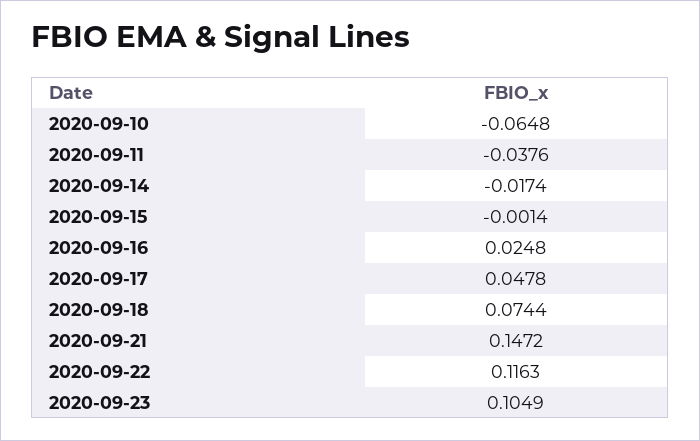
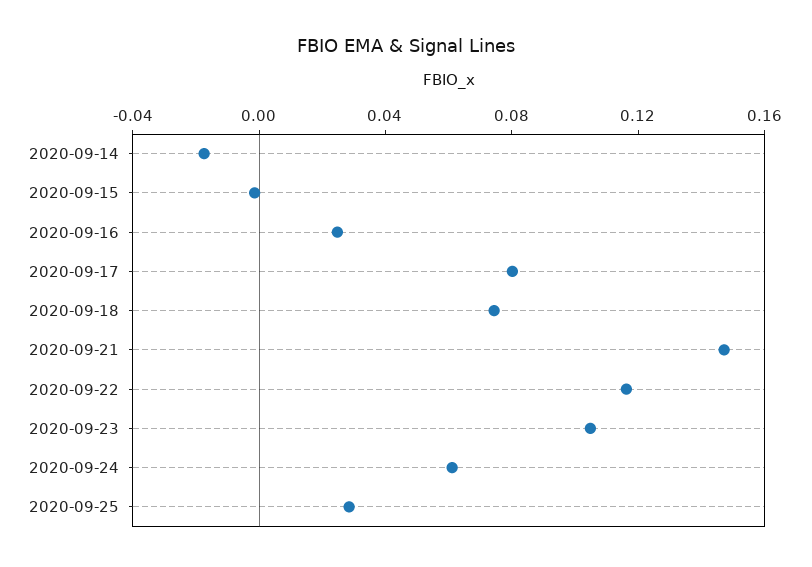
2020-09-10: -0.0648 -> none
2020-09-11: -0.0376 -> none
2020-09-17: 0.0478 -> 0.08
2020-09-24: none -> 0.06
2020-09-25: none -> 0.03

